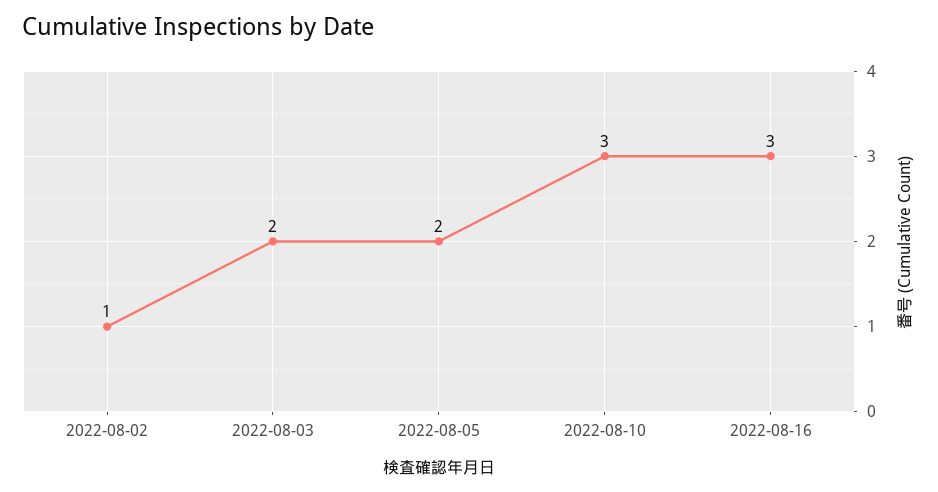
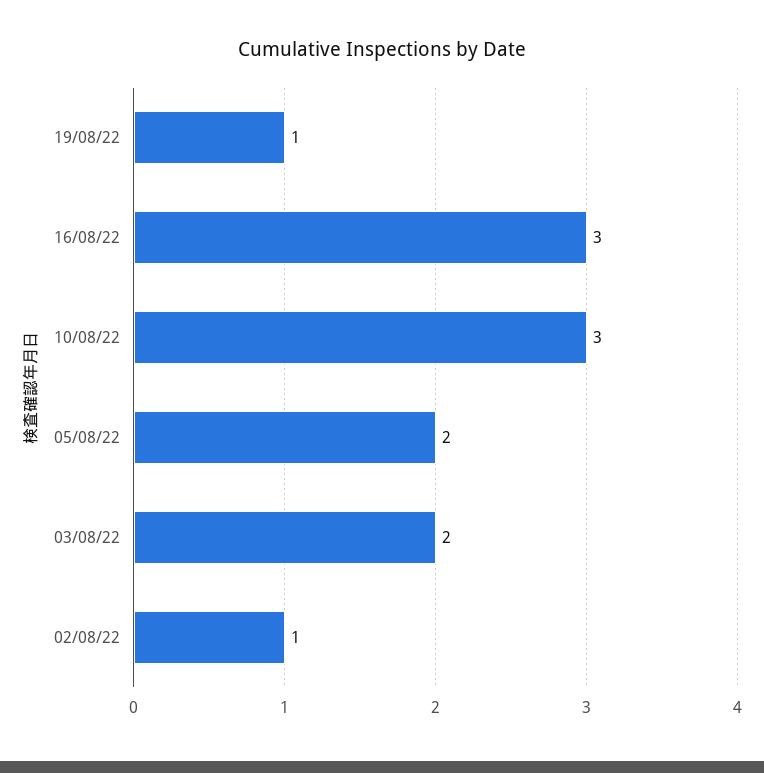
19/08/22: none -> 1

